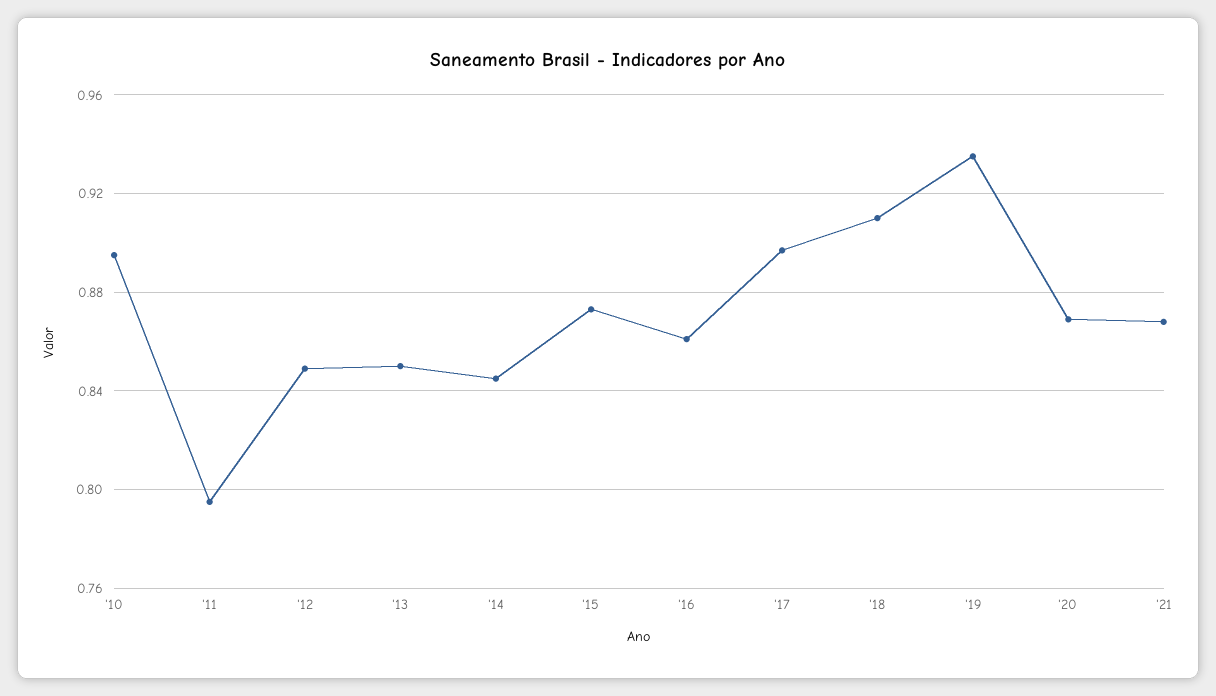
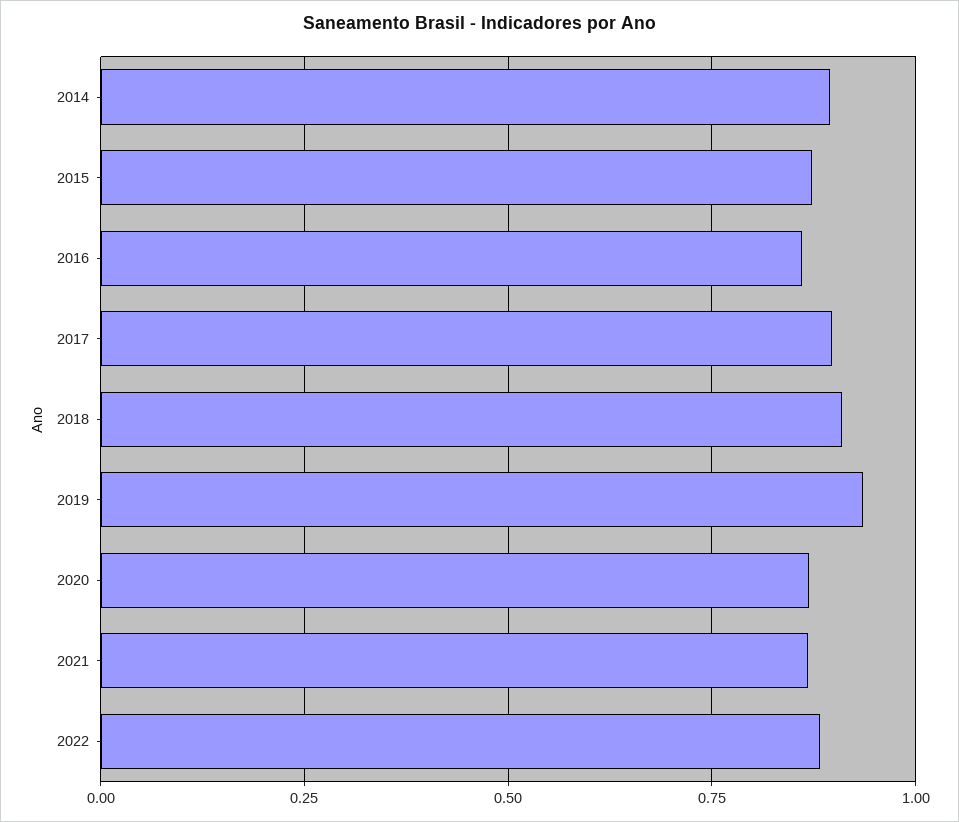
'10: 0.895 -> none
'11: 0.795 -> none
'12: 0.85 -> none
'13: 0.85 -> none
'14: 0.845 -> 0.9
2022: none -> 0.875

